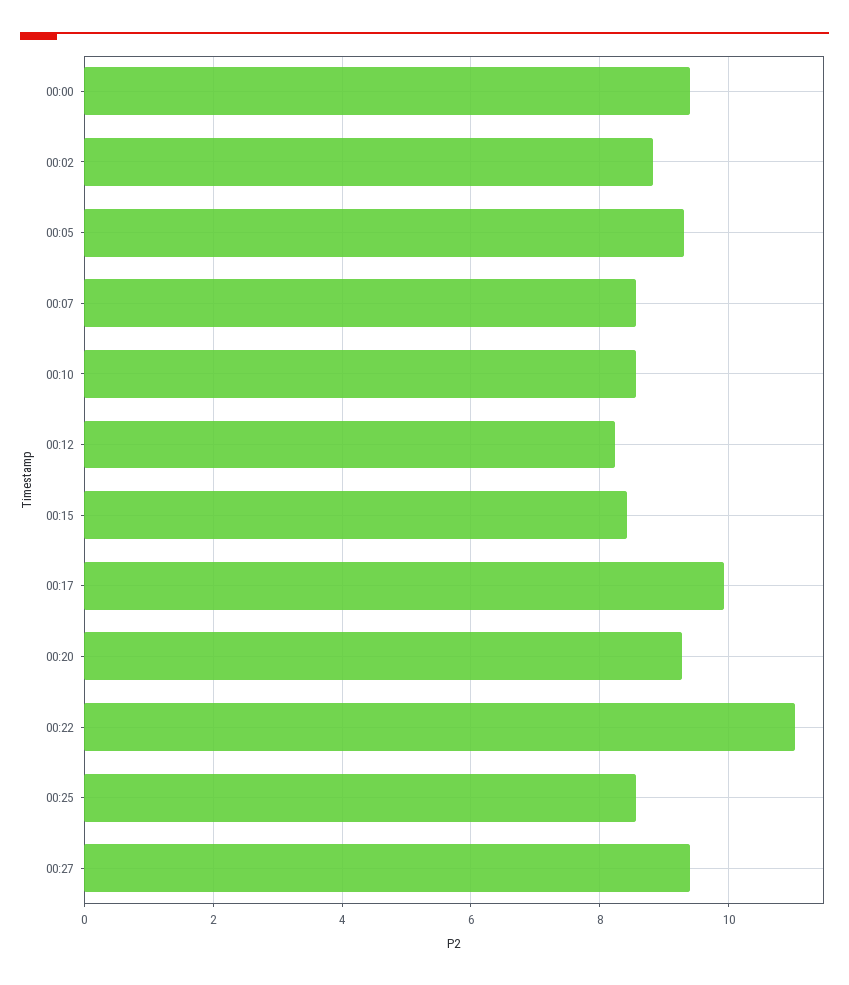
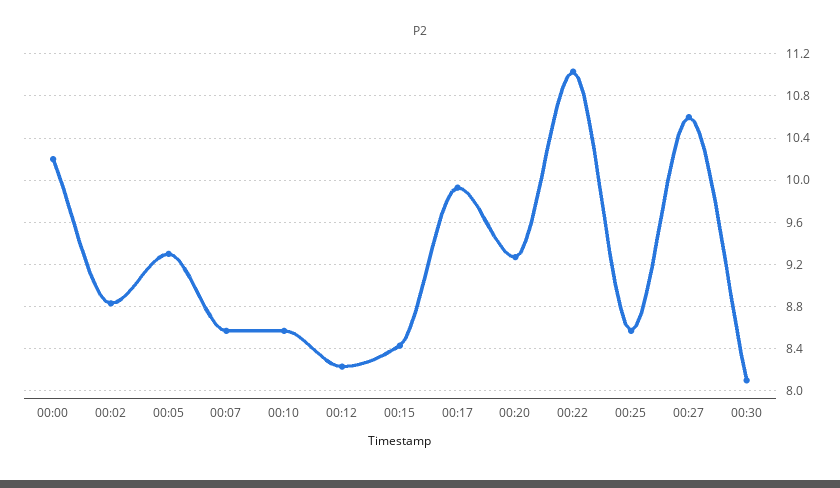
00:00: 9.4 -> 10.2
00:27: 9.4 -> 10.6
00:30: none -> 8.1

